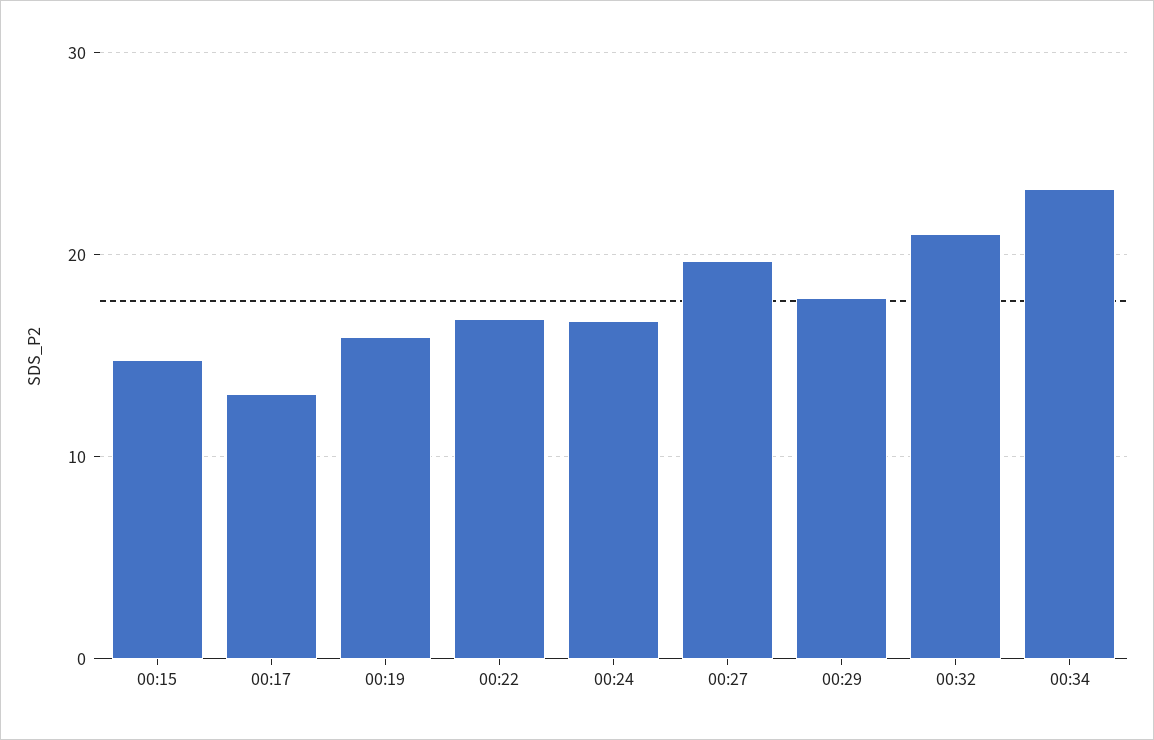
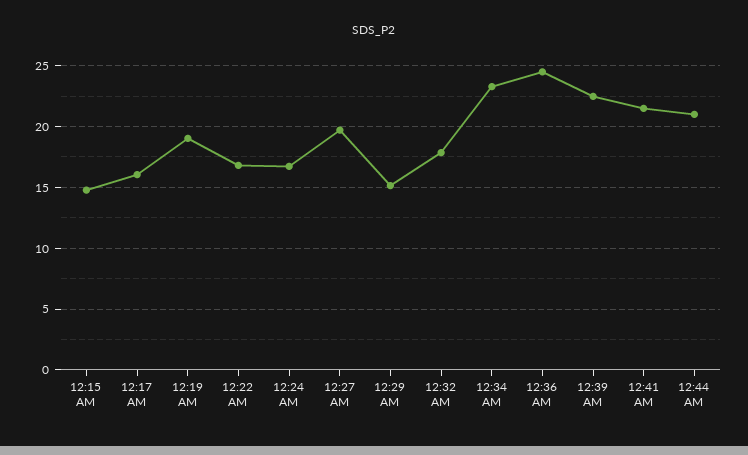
00:17: 13 -> 16
00:19: 16 -> 19
00:29: 18 -> 15
00:32: 21 -> 18
12:36 AM: none -> 24.5
12:39 AM: none -> 22.5
12:41 AM: none -> 21.5
12:44 AM: none -> 21

